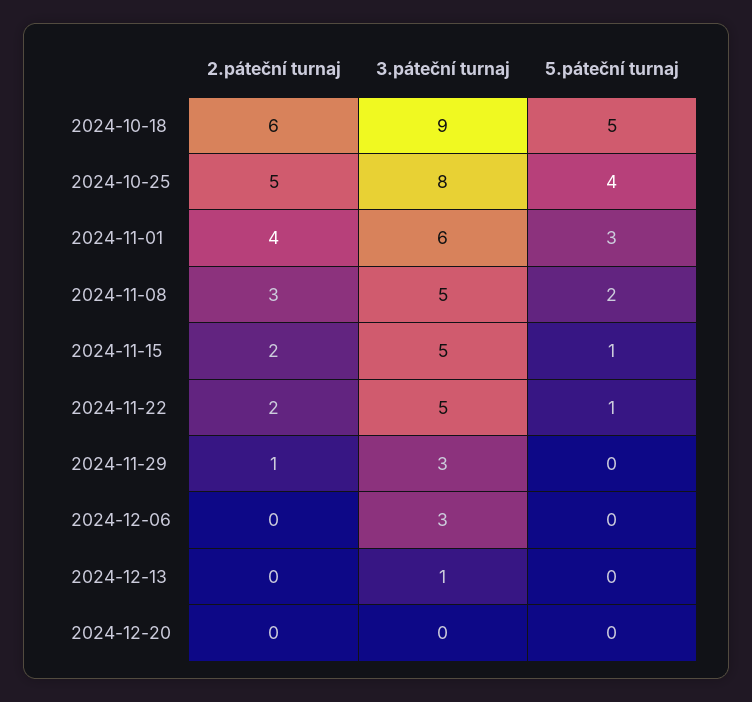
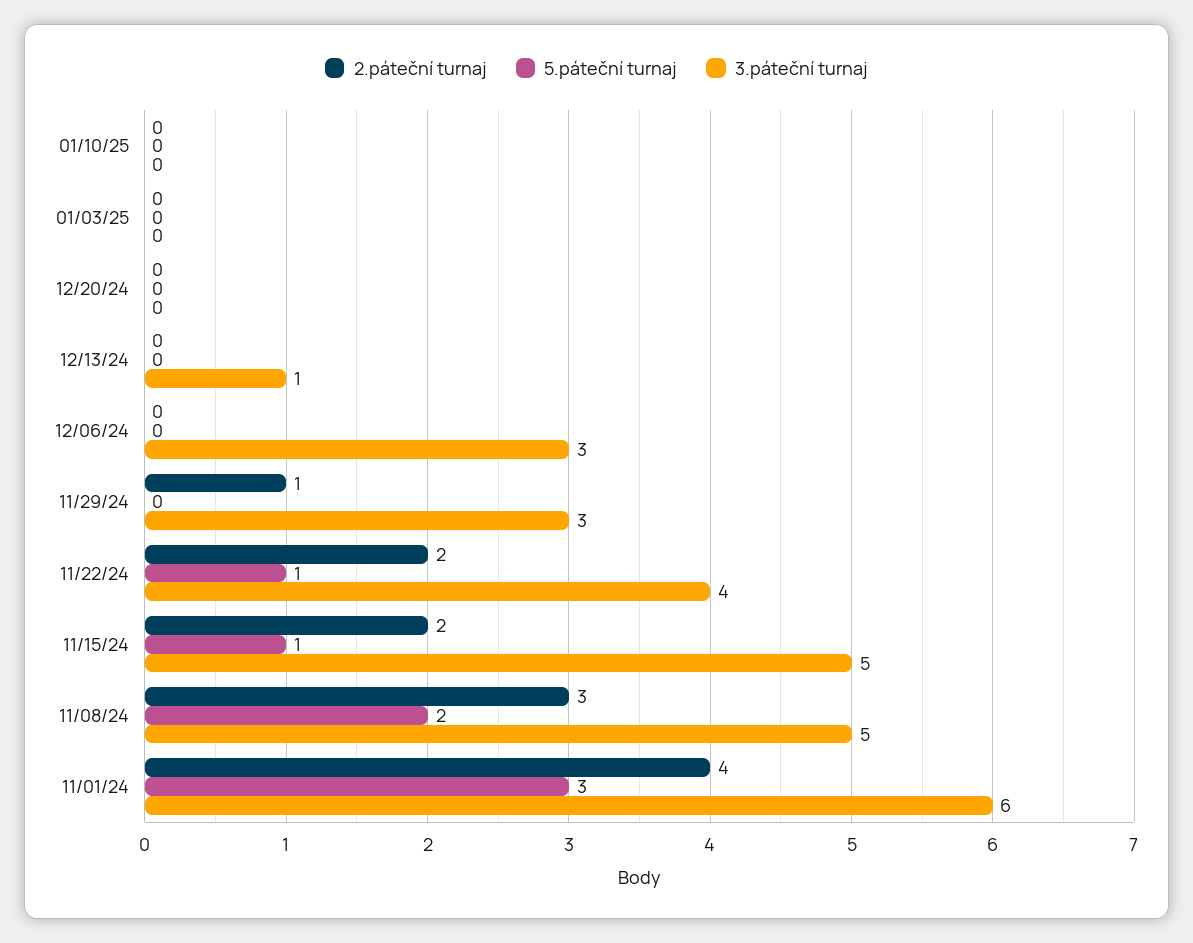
2.páteční turnaj, 2024-10-18: 6 -> none
3.páteční turnaj, 2024-10-18: 9 -> none
5.páteční turnaj, 2024-10-18: 5 -> none
2.páteční turnaj, 2024-10-25: 5 -> none
3.páteční turnaj, 2024-10-25: 8 -> none
5.páteční turnaj, 2024-10-25: 4 -> none
3.páteční turnaj, 2024-11-22: 5 -> 4
2.páteční turnaj, 01/10/25: none -> 0
5.páteční turnaj, 01/10/25: none -> 0
3.páteční turnaj, 01/10/25: none -> 0
2.páteční turnaj, 01/03/25: none -> 0
5.páteční turnaj, 01/03/25: none -> 0
3.páteční turnaj, 01/03/25: none -> 0

